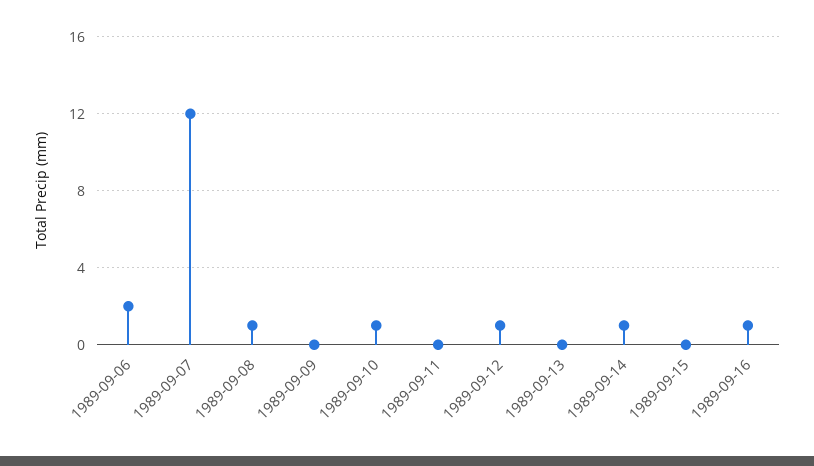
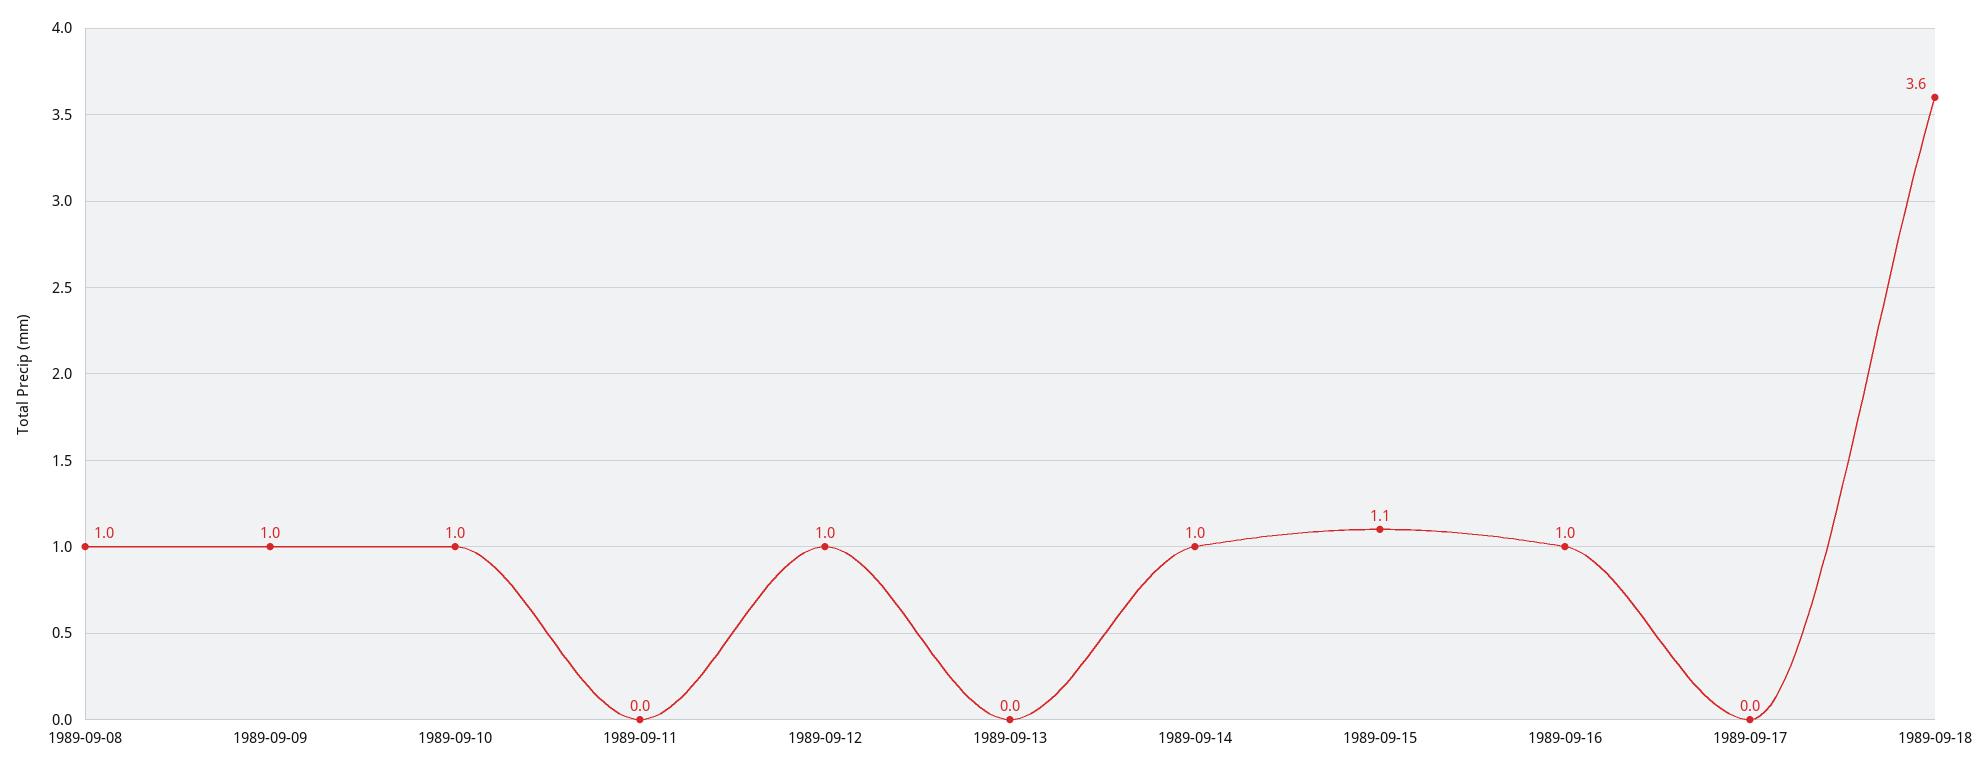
1989-09-06: 2 -> none
1989-09-07: 12 -> none
1989-09-09: 0 -> 1
1989-09-15: 0 -> 1.1
1989-09-17: none -> 0
1989-09-18: none -> 3.6

